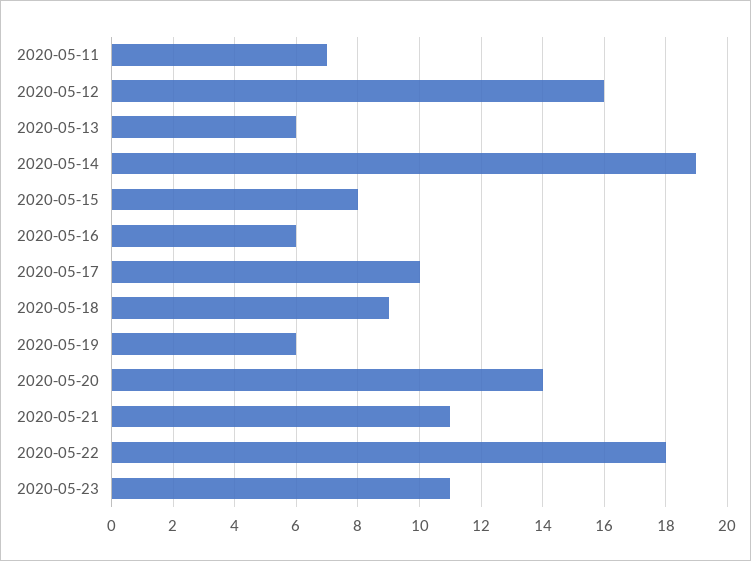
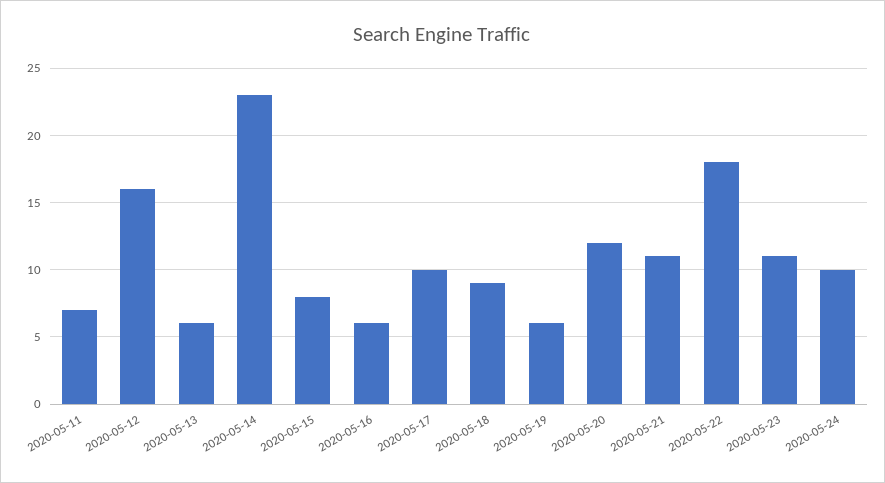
2020-05-14: 19 -> 23
2020-05-20: 14 -> 12
2020-05-24: none -> 10

